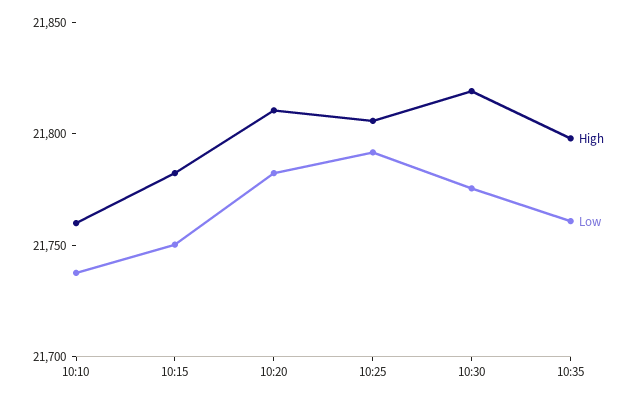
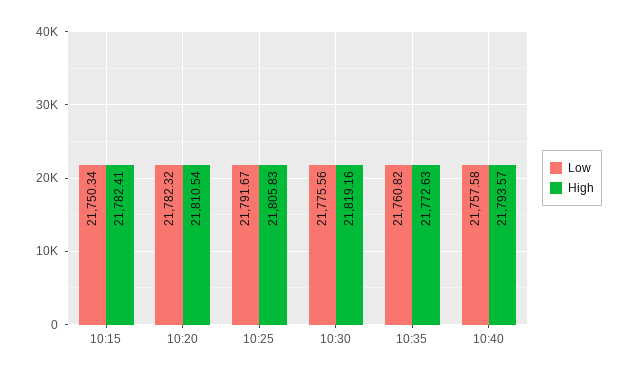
High, 10:10: 21760 -> none
Low, 10:10: 21740 -> none
High, 10:35: 21800 -> 21772.63
Low, 10:40: none -> 21757.58
High, 10:40: none -> 21793.57

